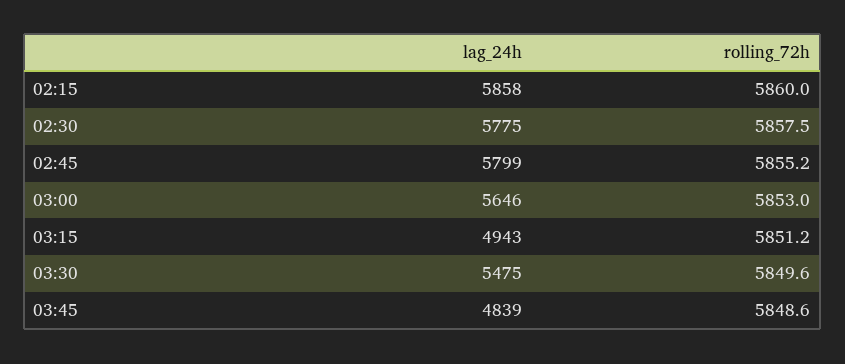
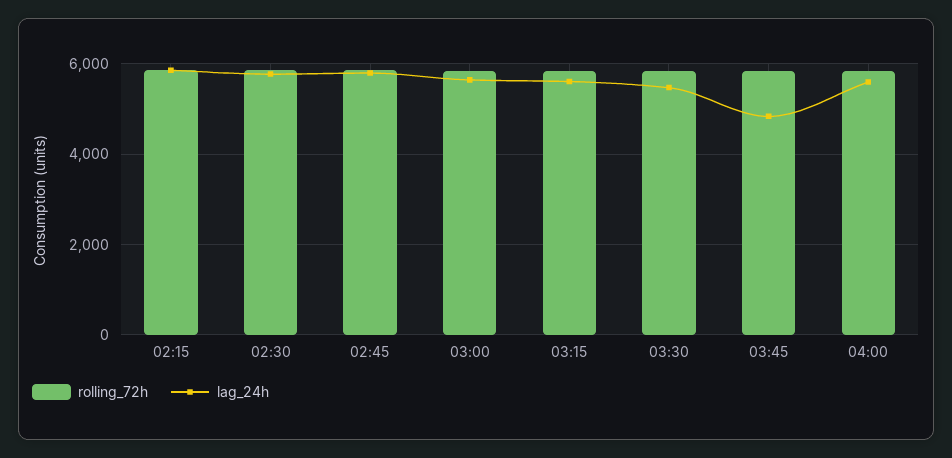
lag_24h, 03:15: 4943 -> 5600
rolling_72h, 04:00: none -> 5800
lag_24h, 04:00: none -> 5600

